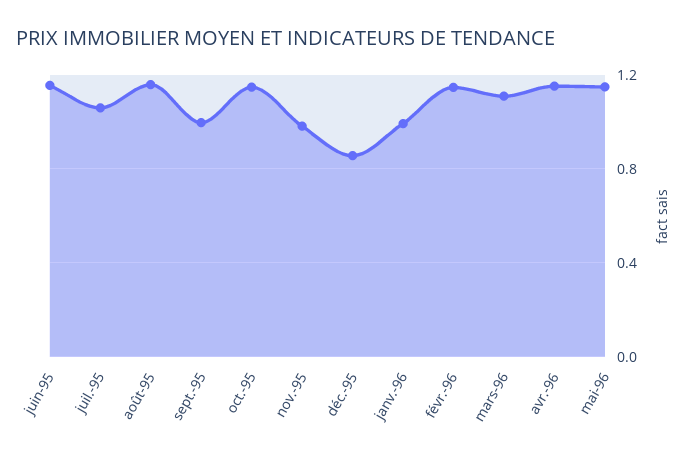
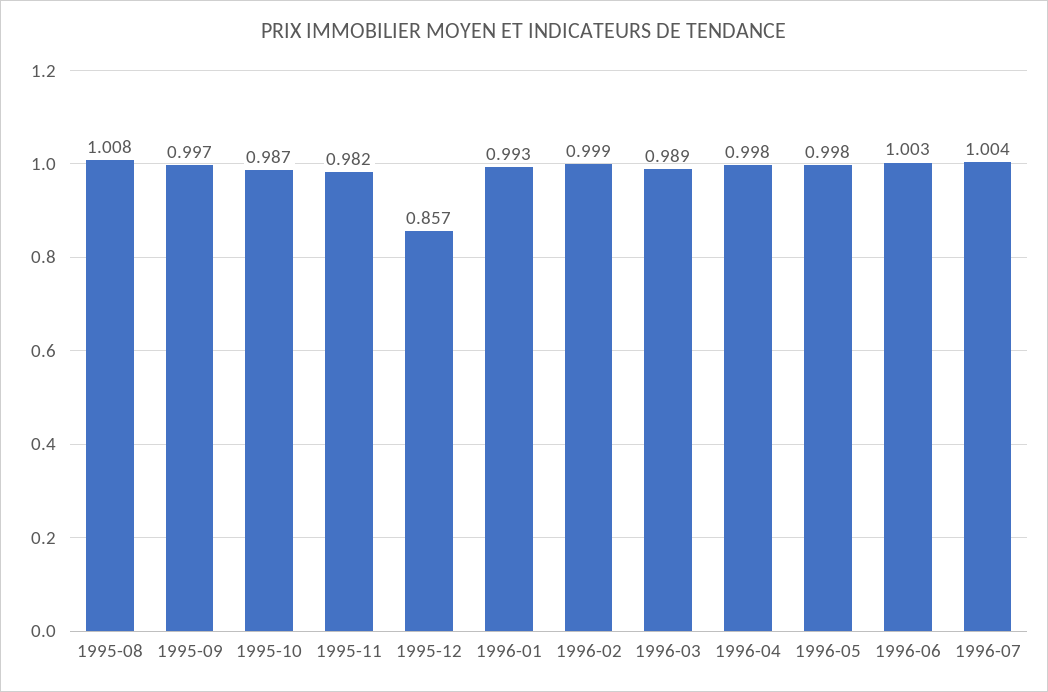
juin-95: 1.15 -> none
juil.-95: 1.05 -> none
août-95: 1.15 -> 1.008
oct.-95: 1.15 -> 0.987
févr.-96: 1.15 -> 0.999
mars-96: 1.1 -> 0.989
avr.-96: 1.15 -> 0.998
mai-96: 1.15 -> 0.998
1996-06: none -> 1.003
1996-07: none -> 1.004

